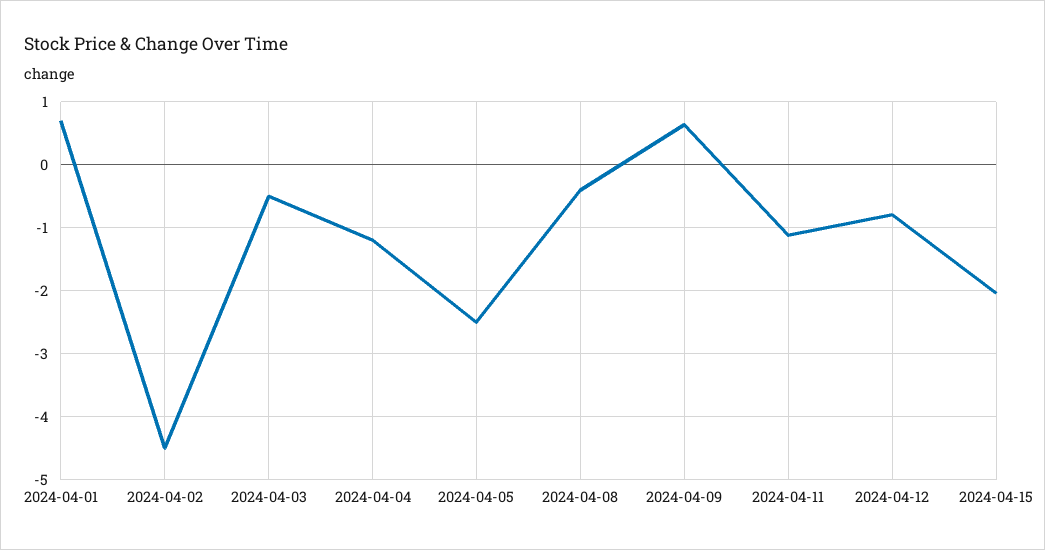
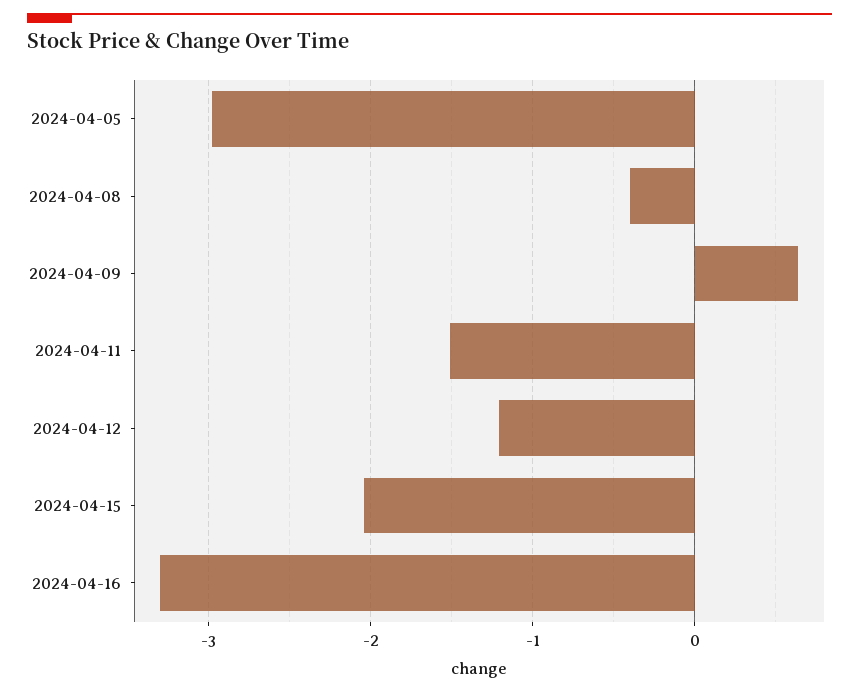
2024-04-01: 0.7 -> none
2024-04-02: -4.5 -> none
2024-04-03: -0.5 -> none
2024-04-04: -1.2 -> none
2024-04-05: -2.5 -> -3
2024-04-11: -1.1 -> -1.5
2024-04-12: -0.8 -> -1.2
2024-04-16: none -> -3.3

